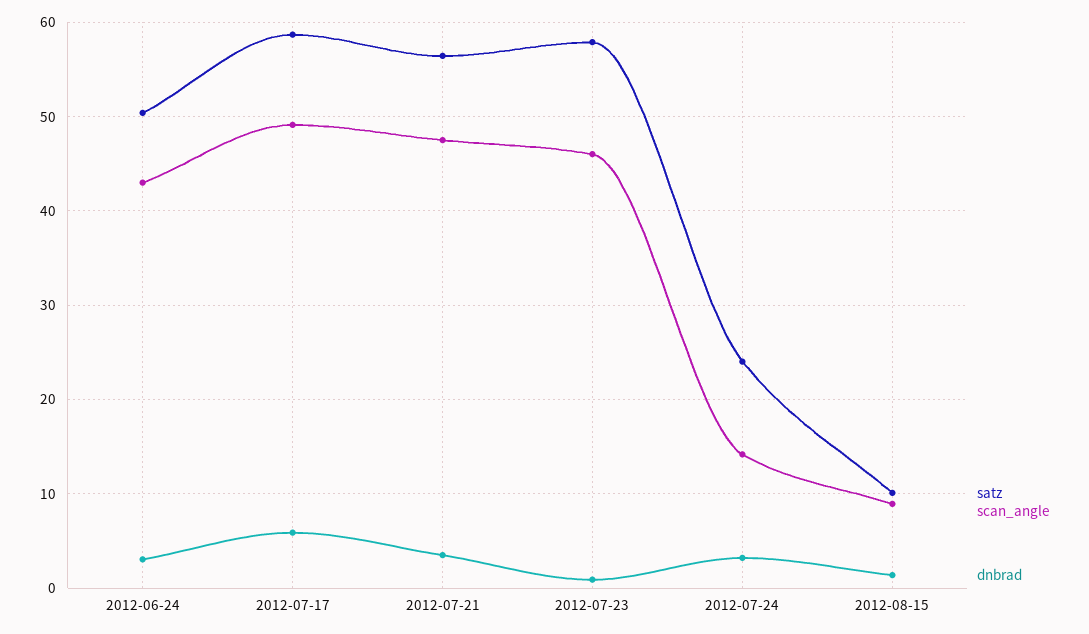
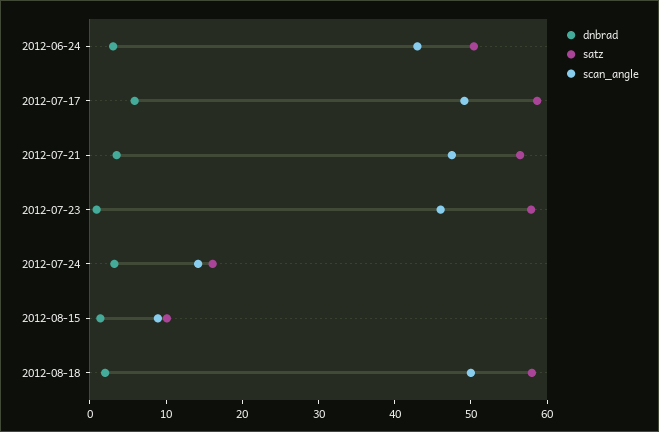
satz, 2012-07-24: 24 -> 16
dnbrad, 2012-08-18: none -> 2
satz, 2012-08-18: none -> 58
scan_angle, 2012-08-18: none -> 50

